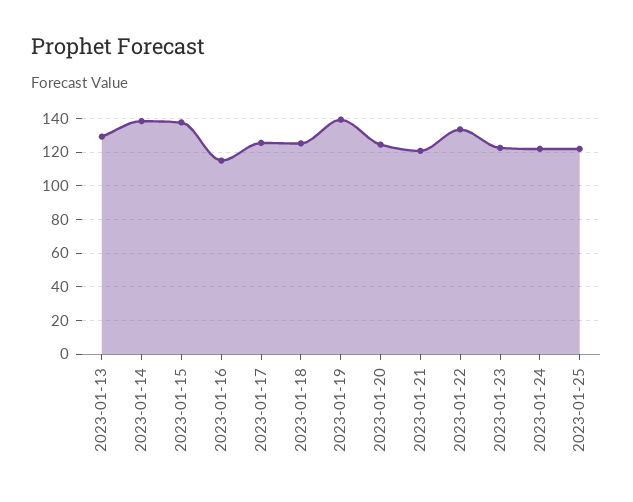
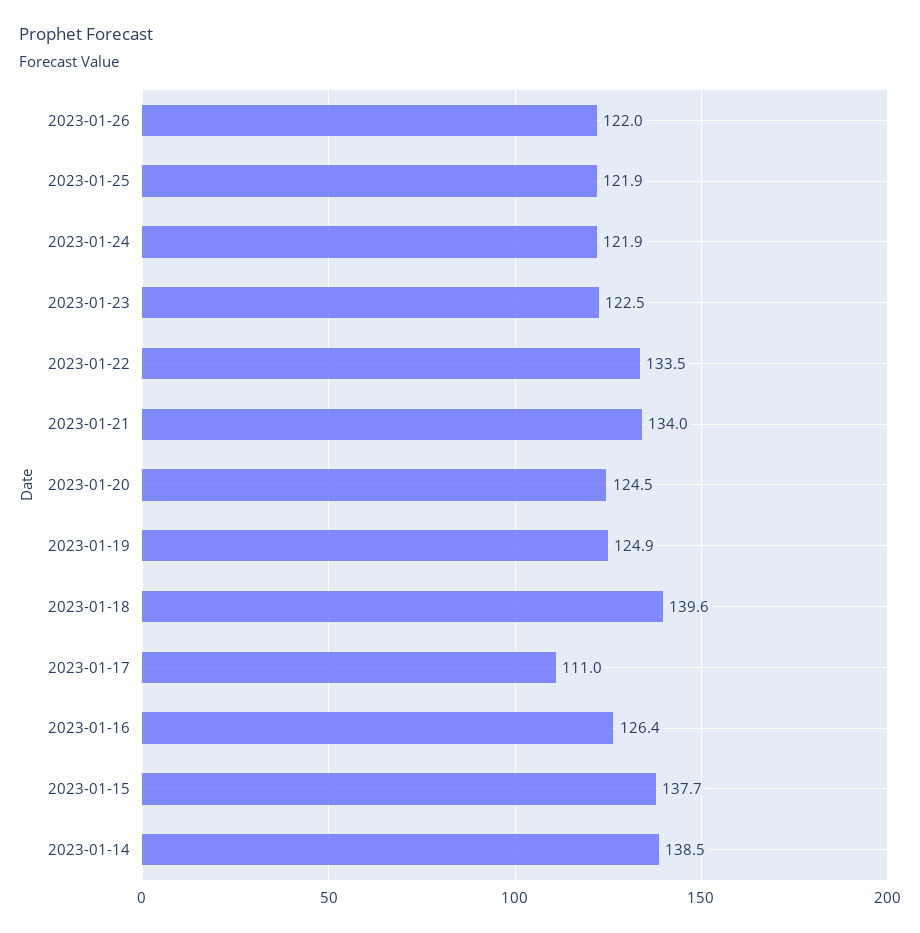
2023-01-13: 130 -> none
2023-01-16: 115 -> 126.4
2023-01-17: 125 -> 111
2023-01-18: 125 -> 139.6
2023-01-19: 140 -> 124.9
2023-01-21: 120 -> 134
2023-01-26: none -> 122

